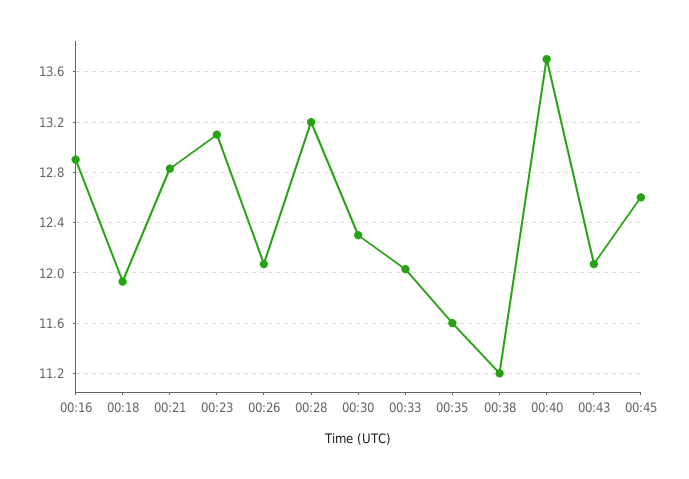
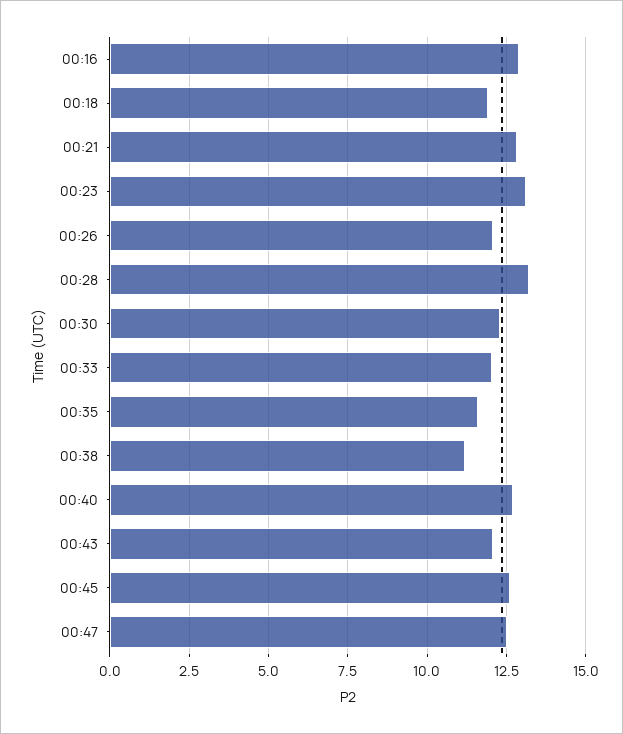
00:40: 13.7 -> 12.75
00:47: none -> 12.5

